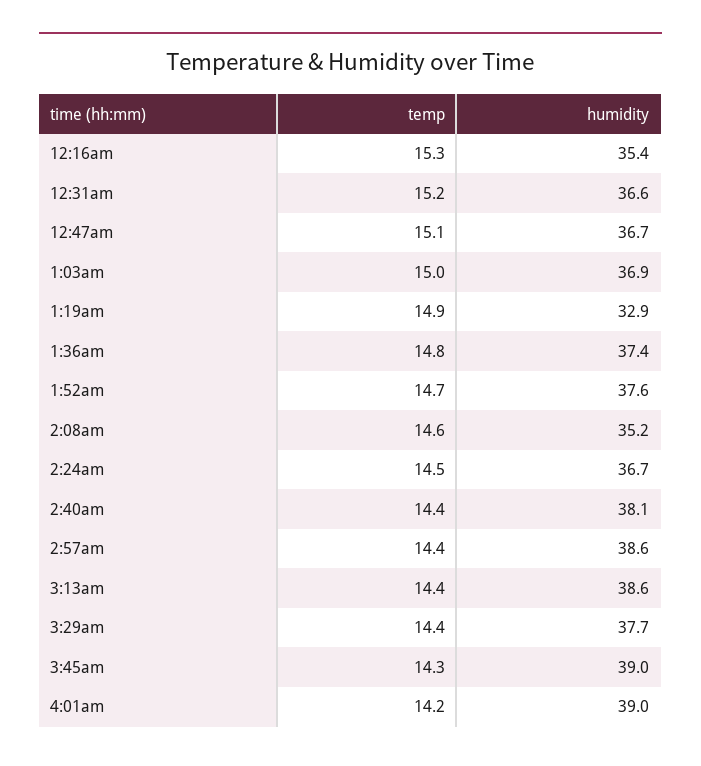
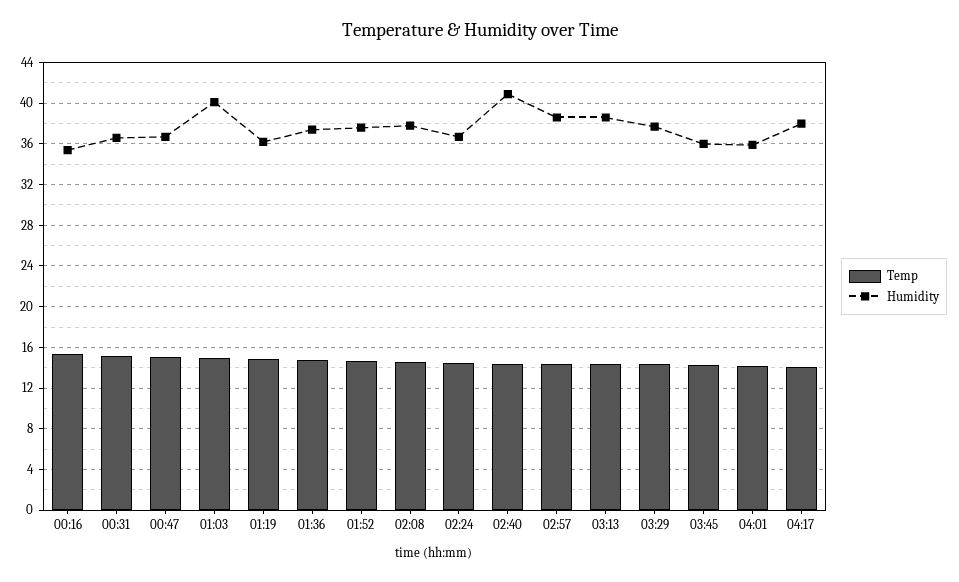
humidity, 1:03am: 36.9 -> 40
humidity, 1:19am: 32.9 -> 36
humidity, 2:08am: 35.2 -> 38
humidity, 2:40am: 38.1 -> 41
humidity, 3:45am: 39 -> 36
humidity, 4:01am: 39 -> 36
temp, 04:17: none -> 14
humidity, 04:17: none -> 38

